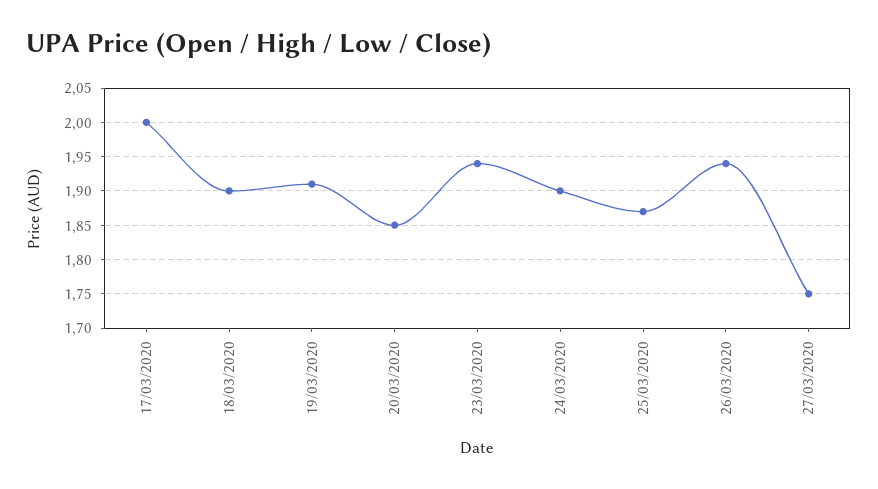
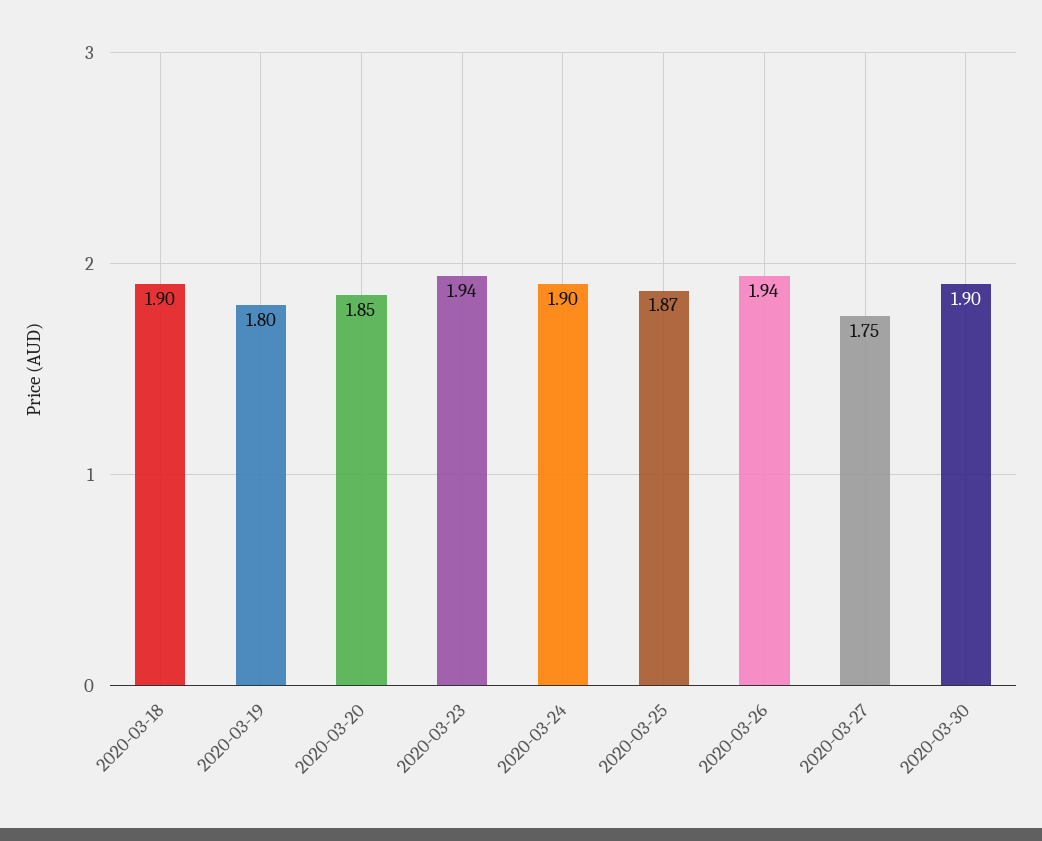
17/03/2020: 2 -> none
19/03/2020: 1.91 -> 1.8
2020-03-30: none -> 1.9

